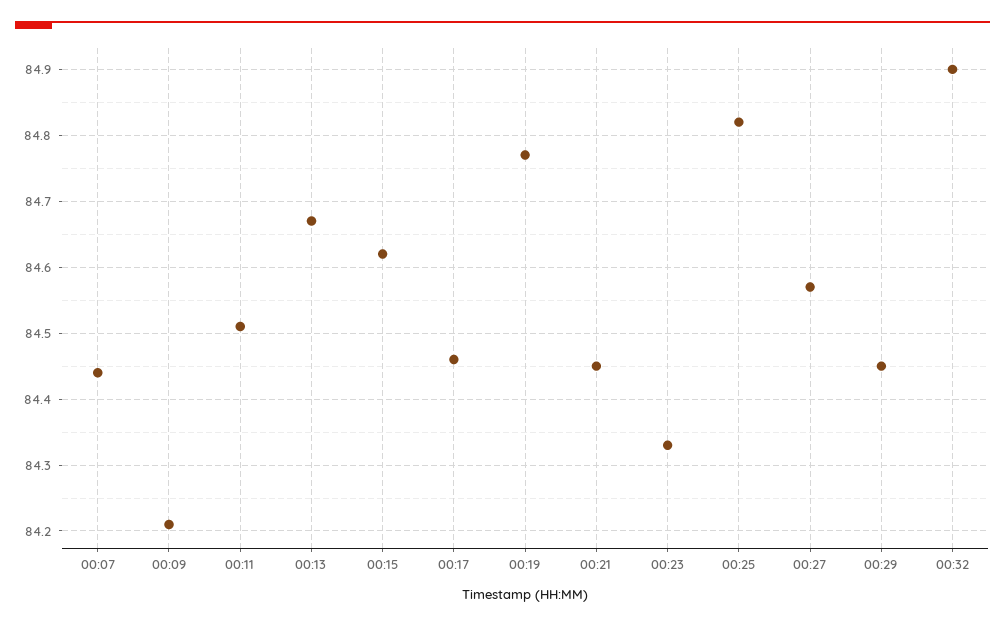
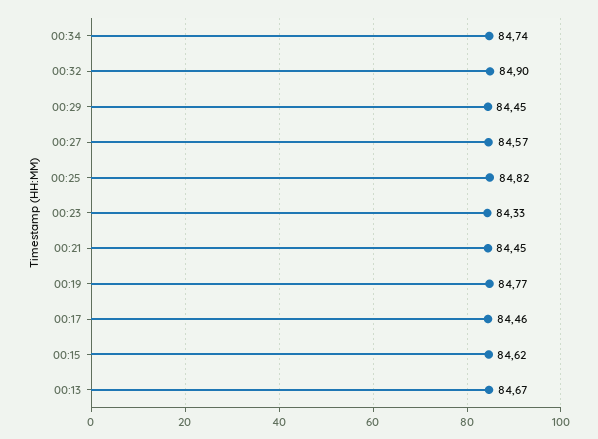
00:07: 84.44 -> none
00:09: 84.21 -> none
00:11: 84.51 -> none
00:34: none -> 84.74

